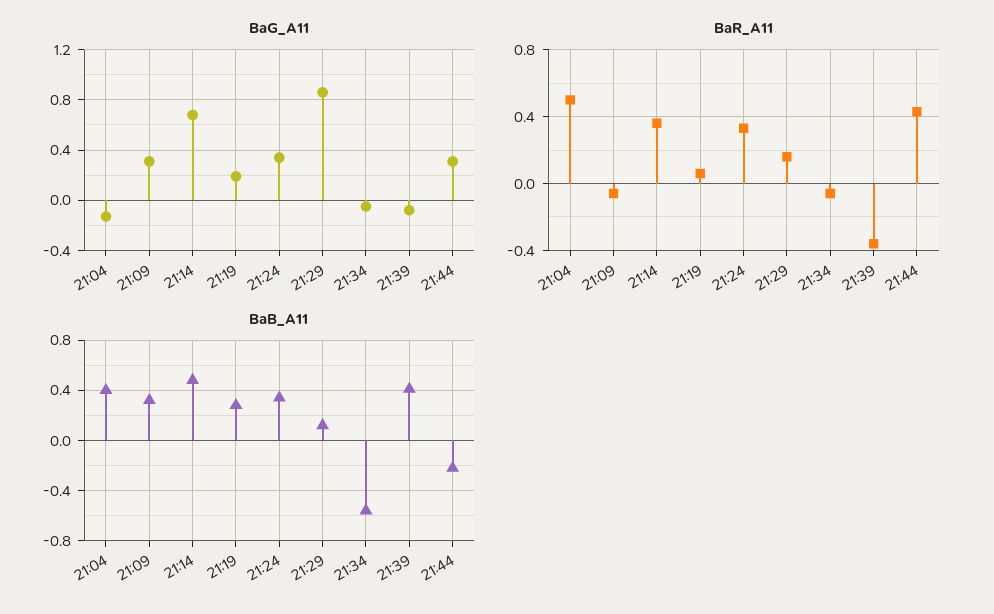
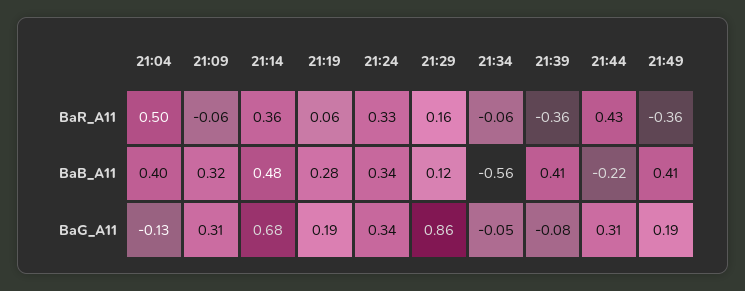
BaR_A11, 21:49: none -> -0.36
BaB_A11, 21:49: none -> 0.41
BaG_A11, 21:49: none -> 0.19

